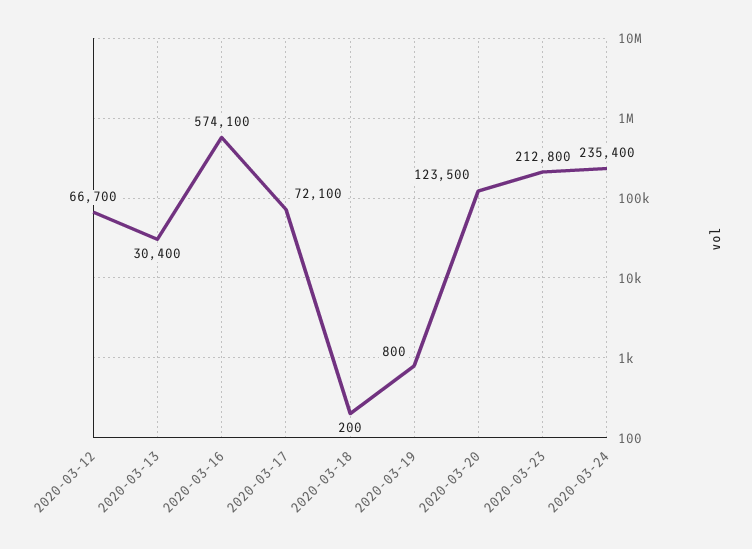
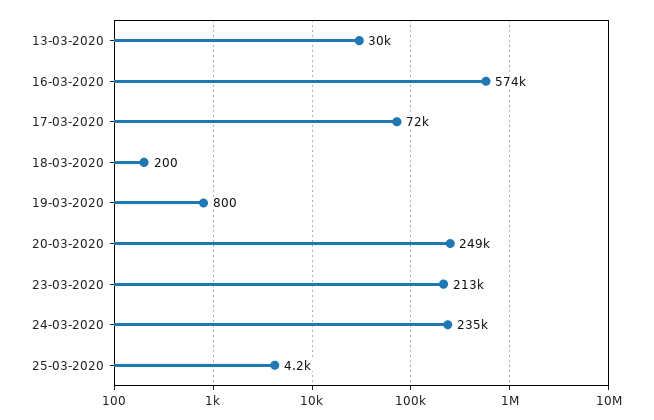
2020-03-12: 66700 -> none
2020-03-20: 123500 -> 249000
25-03-2020: none -> 4200

